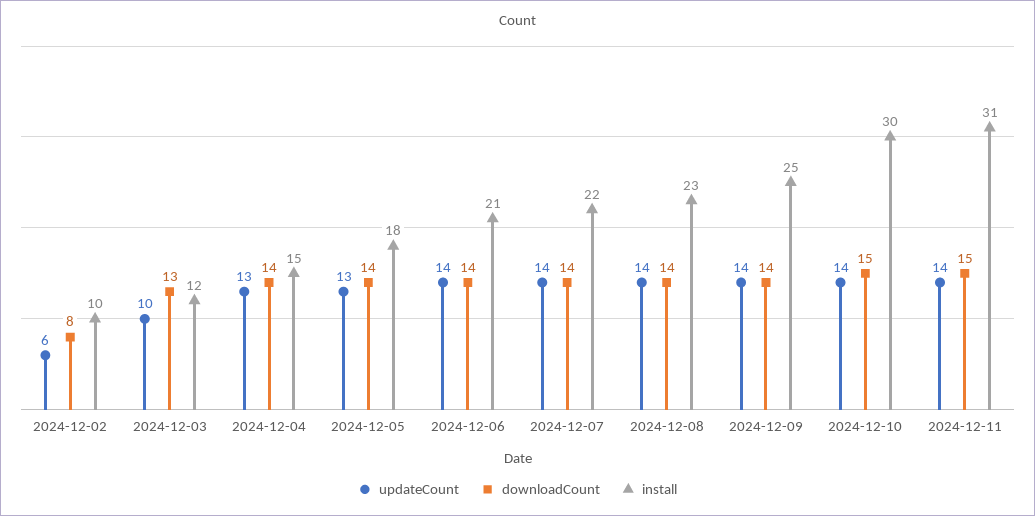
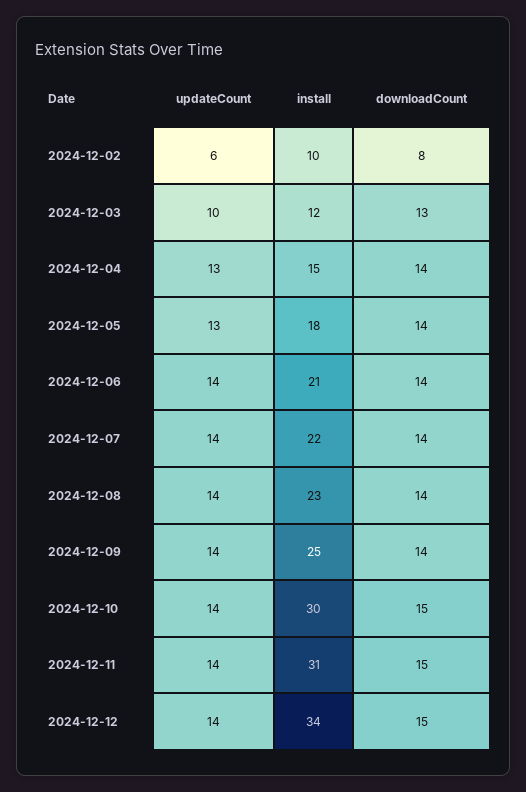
updateCount, 2024-12-12: none -> 14
install, 2024-12-12: none -> 34
downloadCount, 2024-12-12: none -> 15

